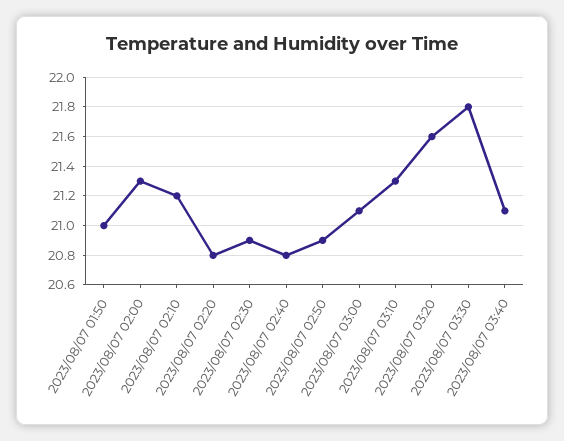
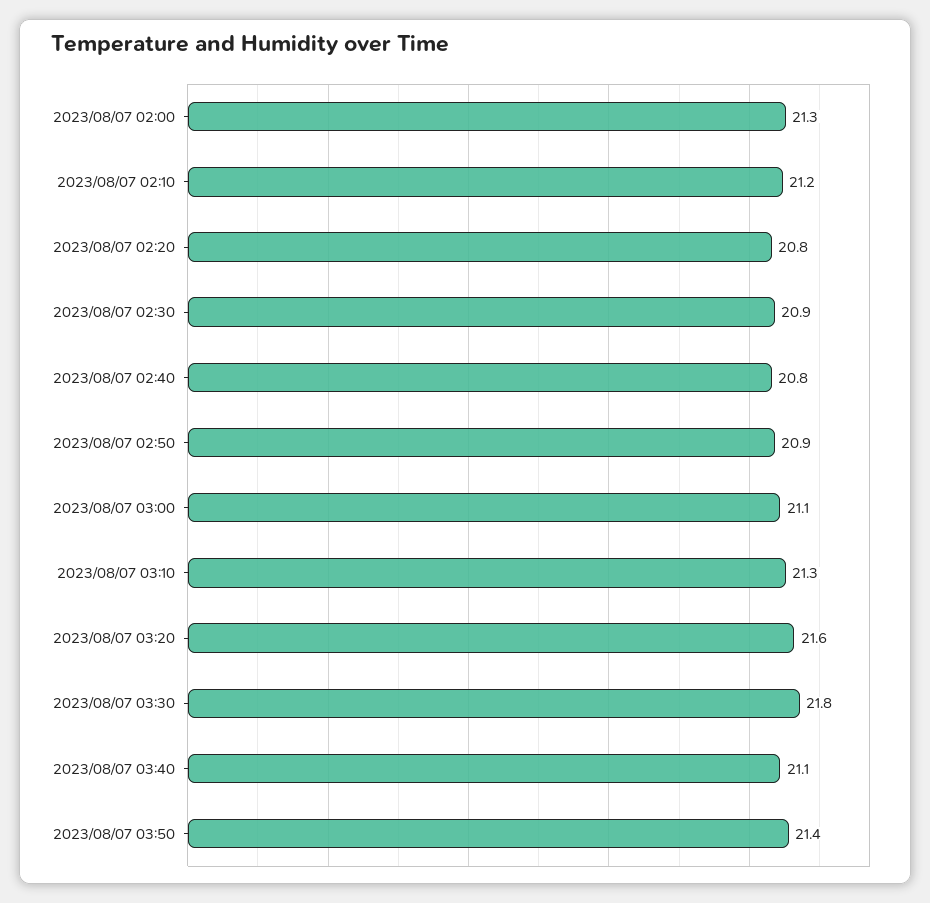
2023/08/07 01:50: 21 -> none
2023/08/07 03:50: none -> 21.4

